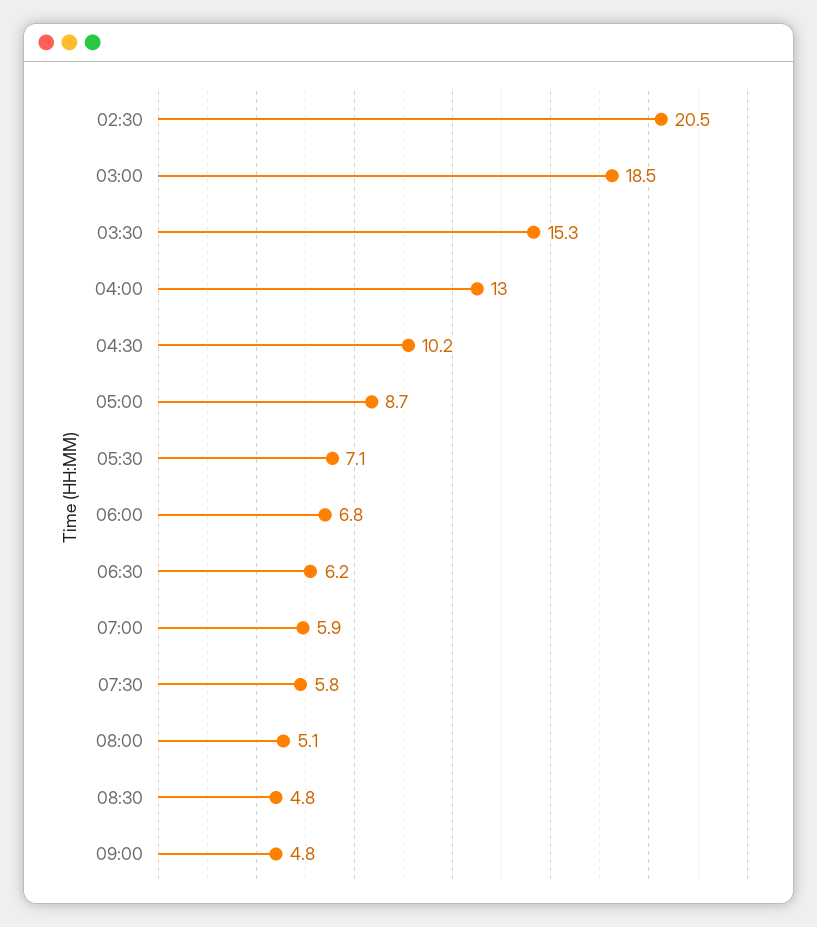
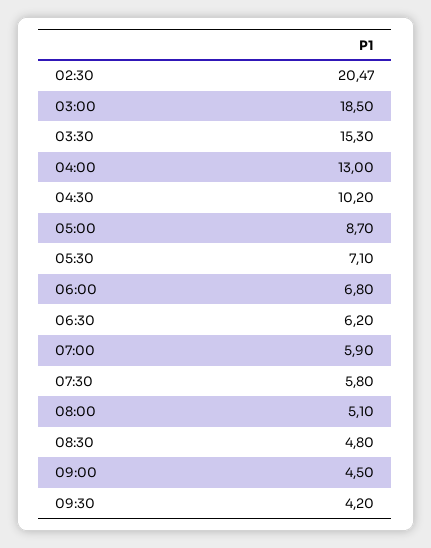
09:00: 4.8 -> 4.5
09:30: none -> 4.2

